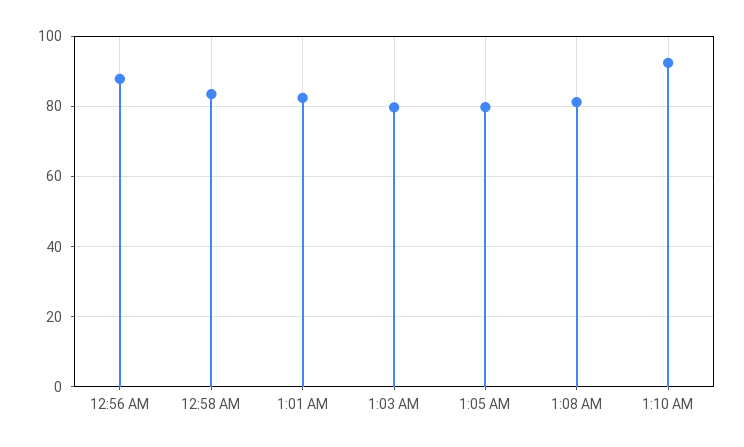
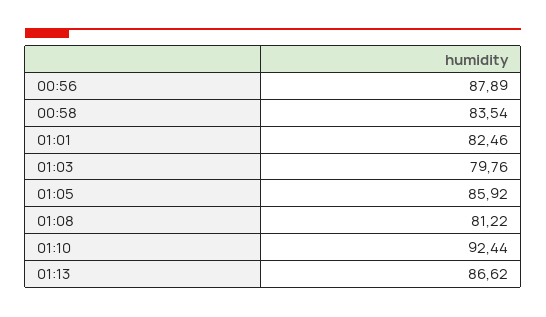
1:05 AM: 80 -> 85.92
01:13: none -> 86.62

